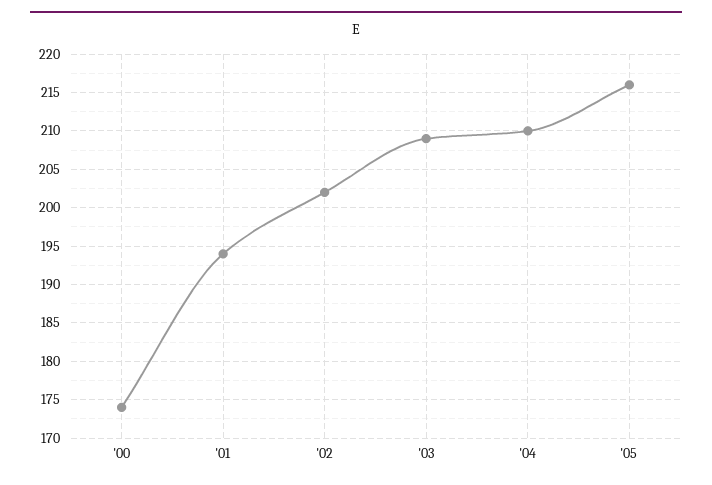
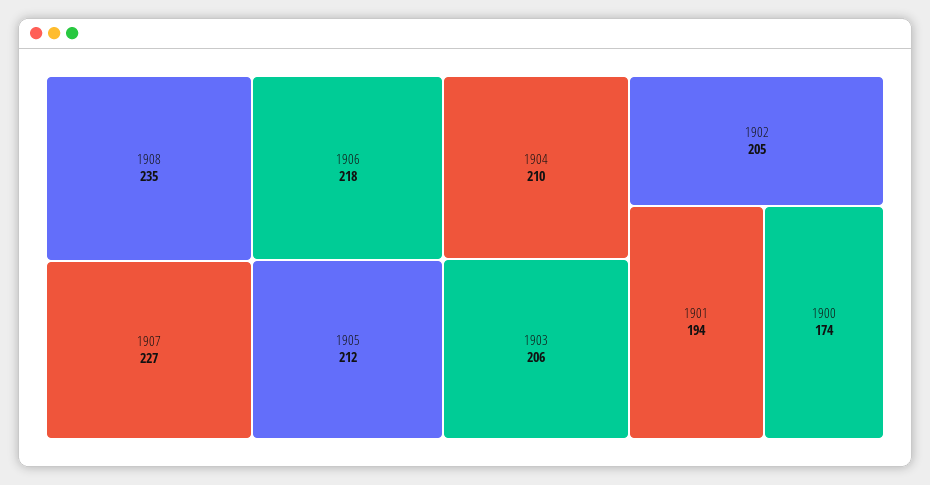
'02: 202 -> 205
'03: 209 -> 206
'05: 216 -> 212
1908: none -> 235
1907: none -> 227
1906: none -> 218

